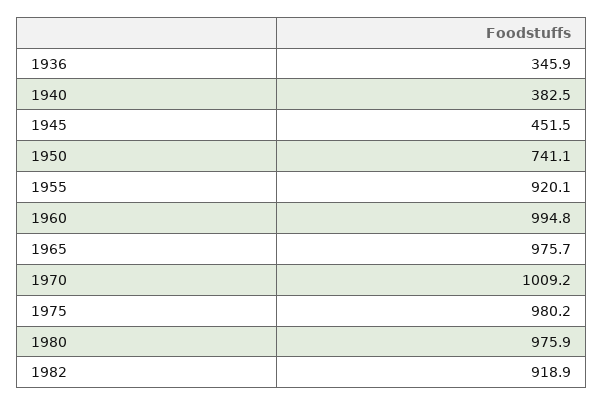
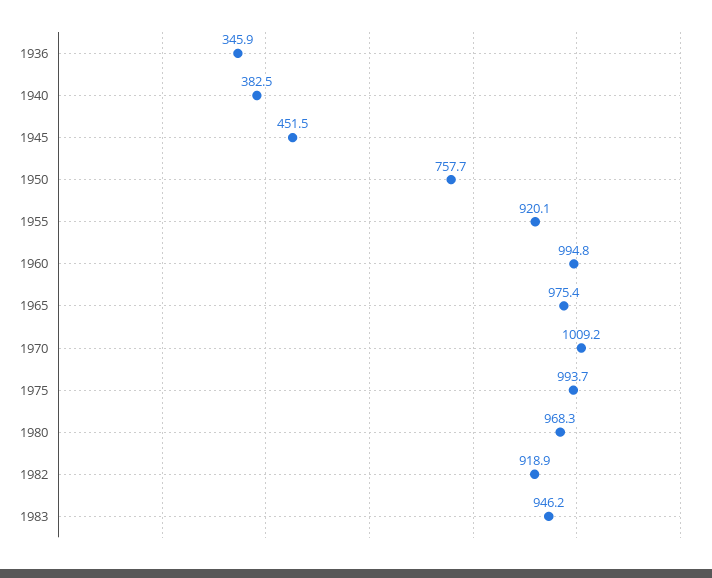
1950: 741.1 -> 757.7
1965: 975.7 -> 975.4
1975: 980.2 -> 993.7
1980: 975.9 -> 968.3
1983: none -> 946.2

